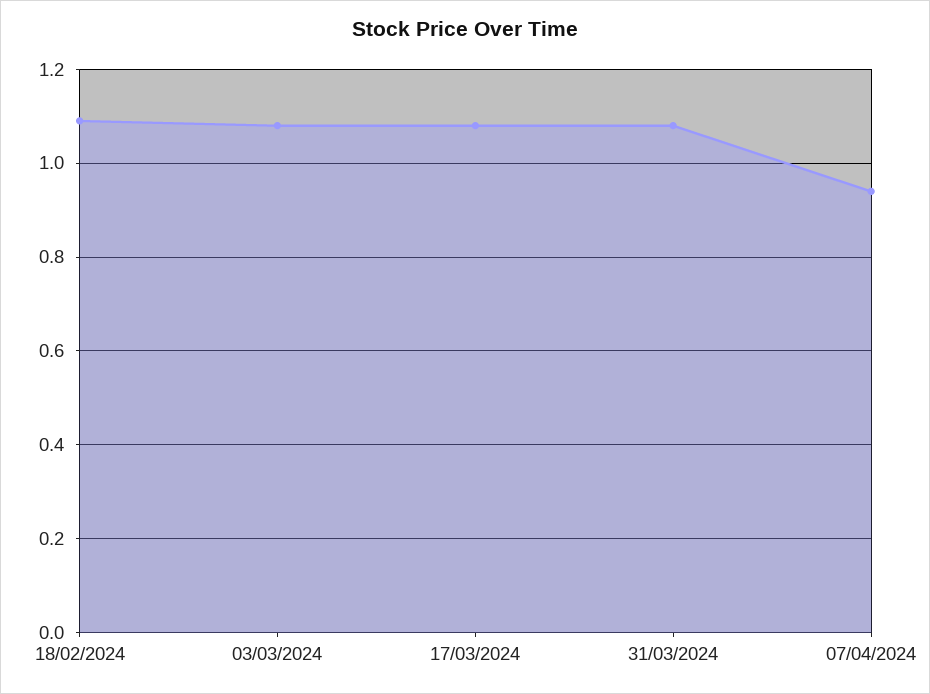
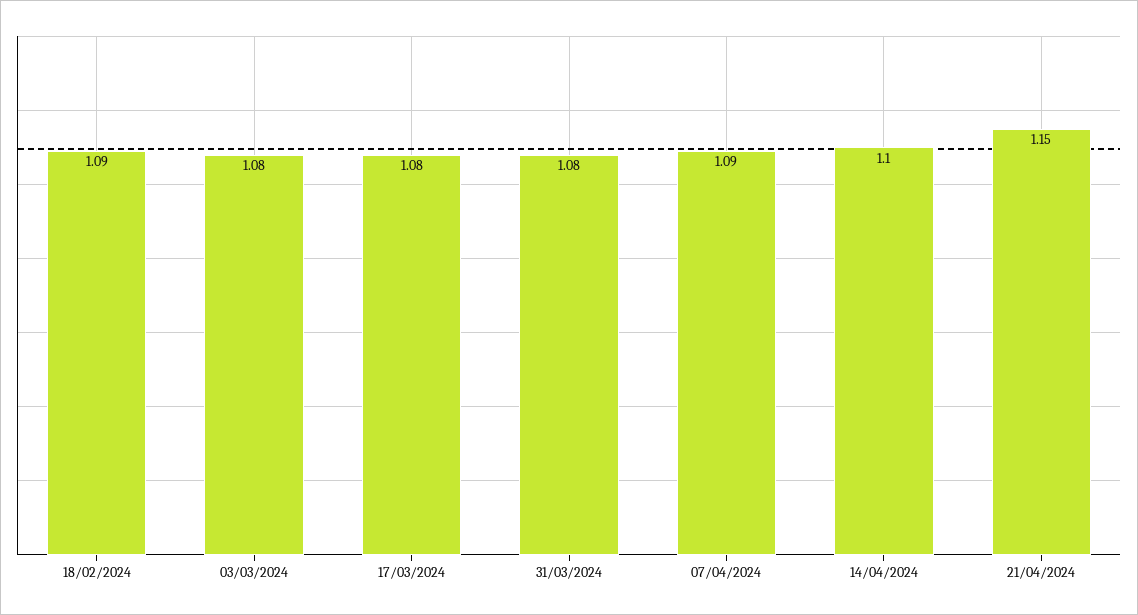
07/04/2024: 0.95 -> 1.09
14/04/2024: none -> 1.1
21/04/2024: none -> 1.15

